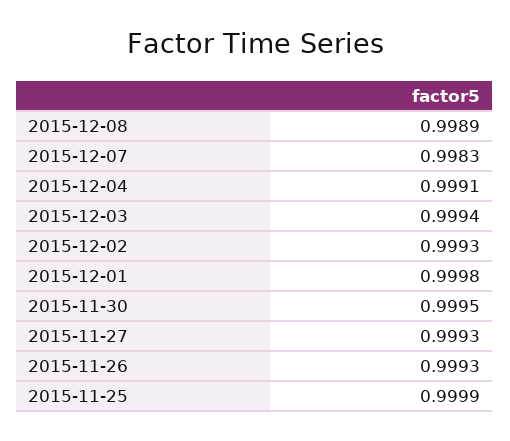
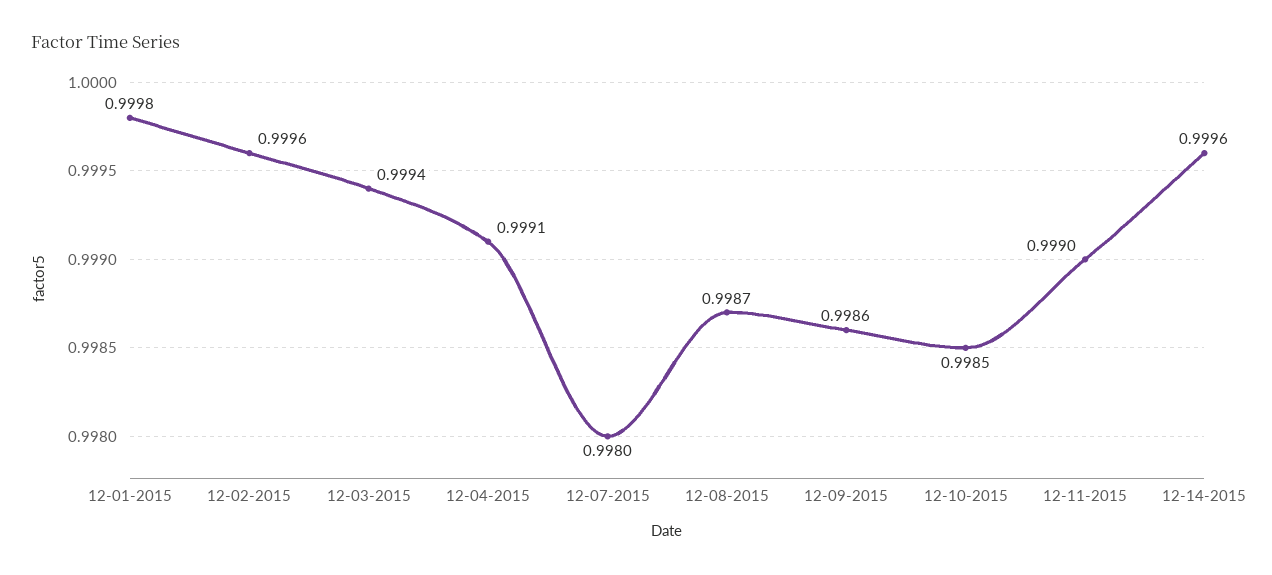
2015-12-08: 0.9989 -> 0.9987
2015-12-07: 0.9983 -> 0.998
2015-12-02: 0.9993 -> 0.9996
2015-11-30: 0.9995 -> none
2015-11-27: 0.9993 -> none
2015-11-26: 0.9993 -> none
2015-11-25: 0.9999 -> none
12-09-2015: none -> 0.9986
12-10-2015: none -> 0.9985
12-11-2015: none -> 0.999
12-14-2015: none -> 0.9996

